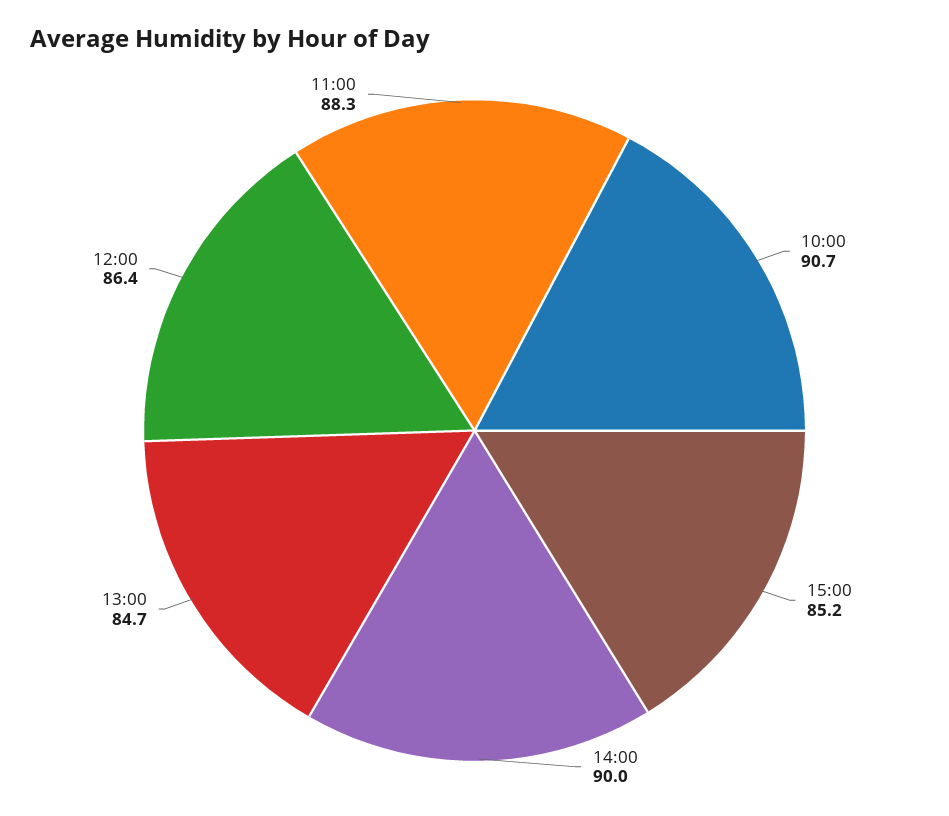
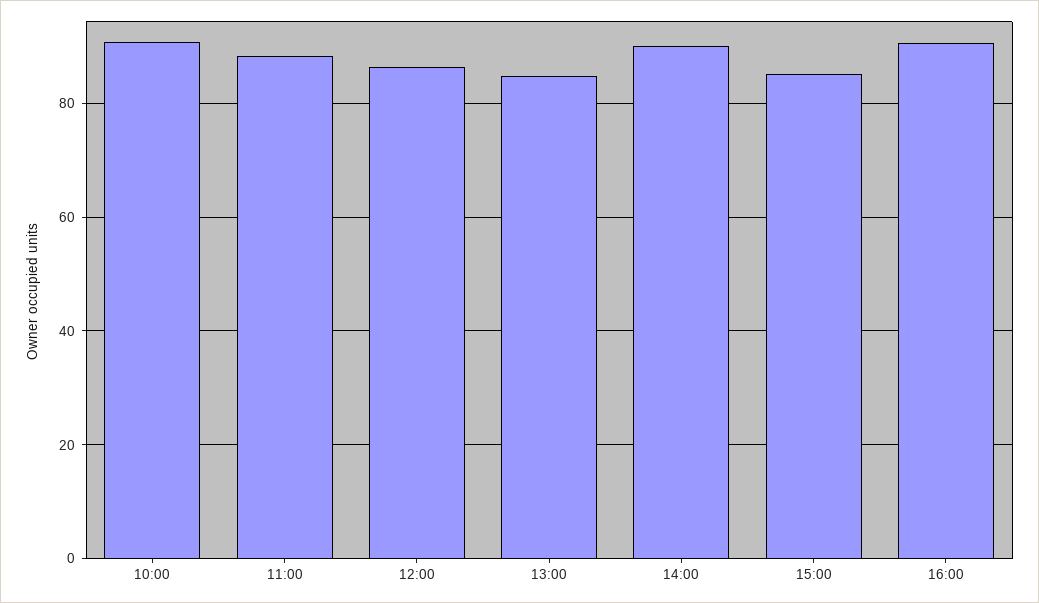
16:00: none -> 90

